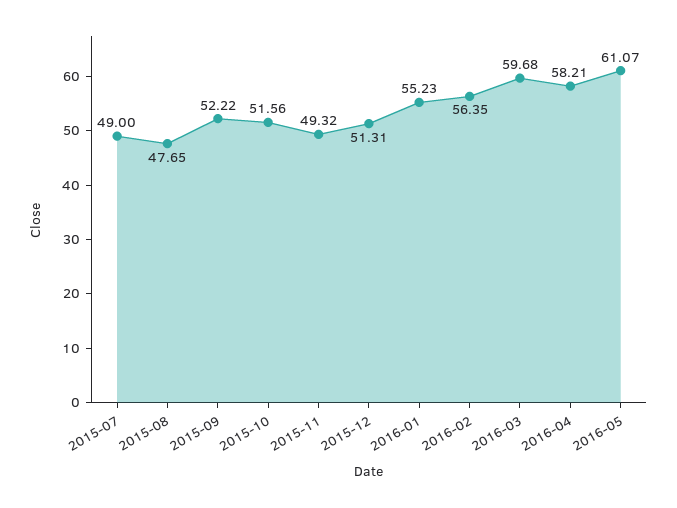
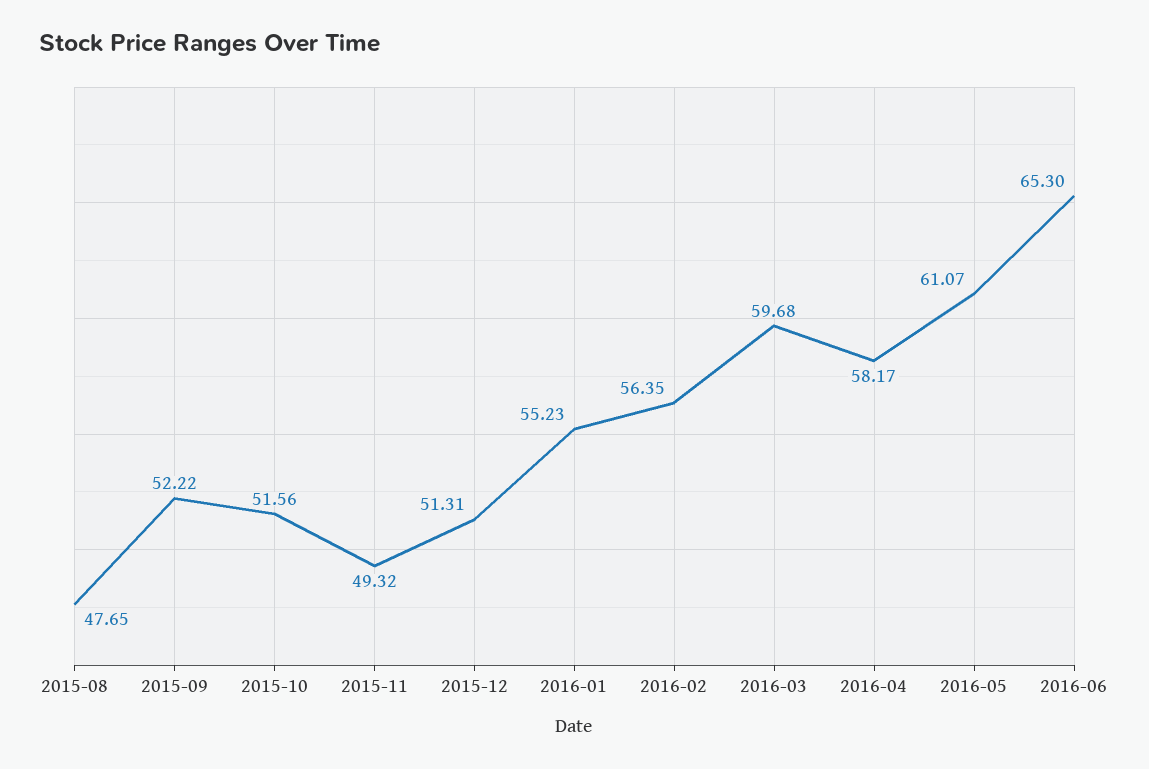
2015-07: 49 -> none
2016-04: 58.21 -> 58.17
2016-06: none -> 65.3

